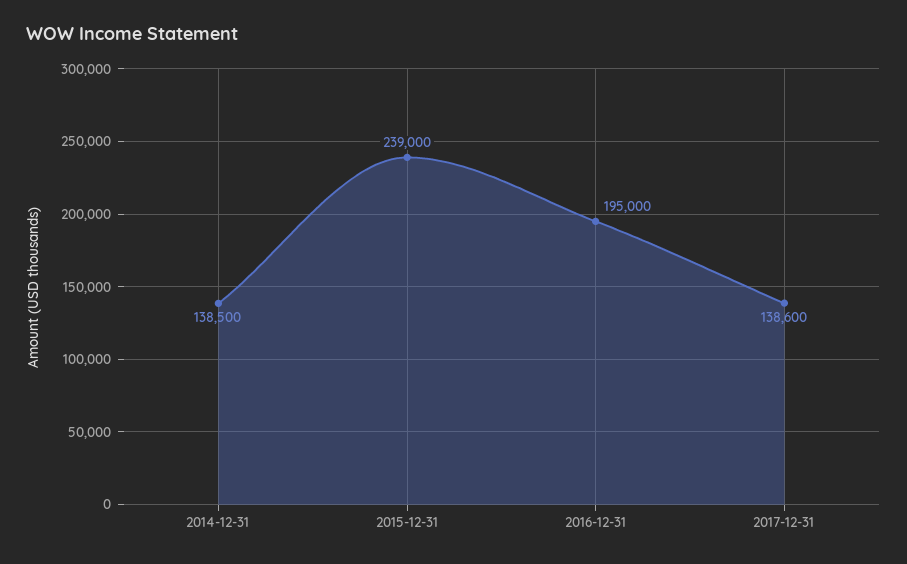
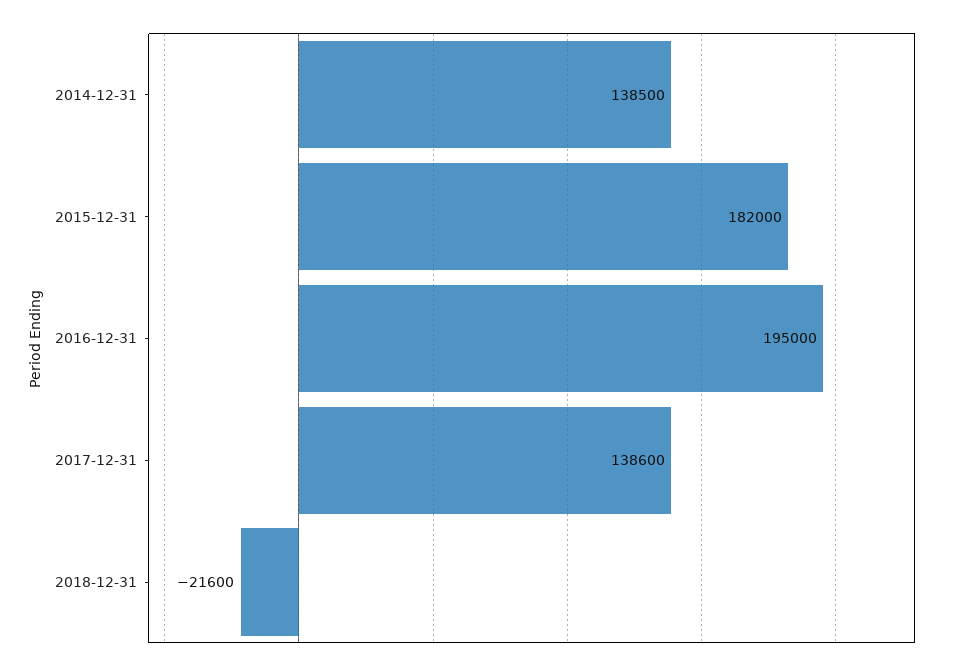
2015-12-31: 239000 -> 182000
2018-12-31: none -> -21600

